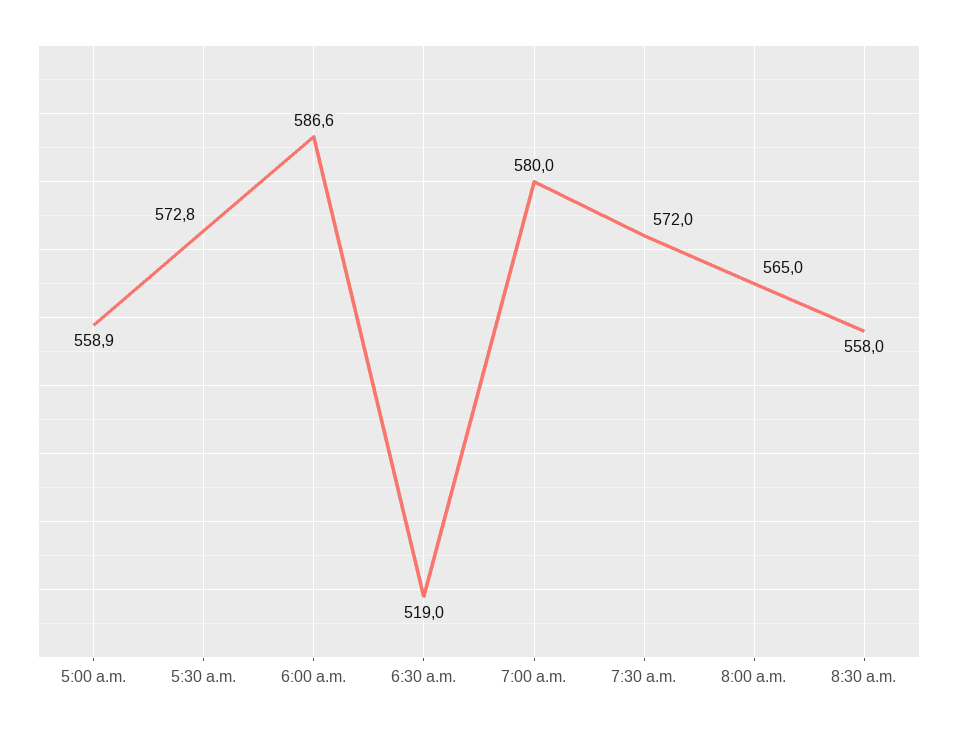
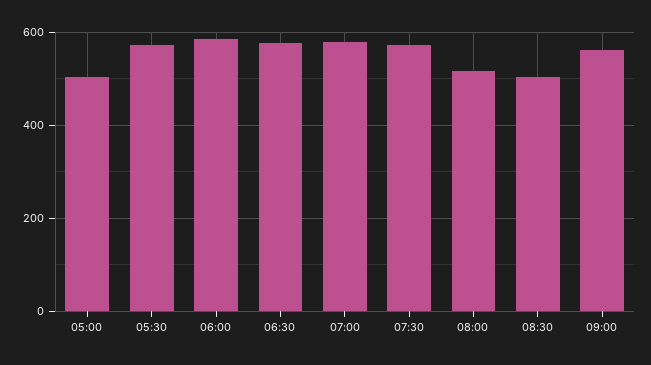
5:00 a.m.: 558.9 -> 500
6:30 a.m.: 519 -> 580
8:00 a.m.: 565 -> 520
8:30 a.m.: 558 -> 500
09:00: none -> 560

